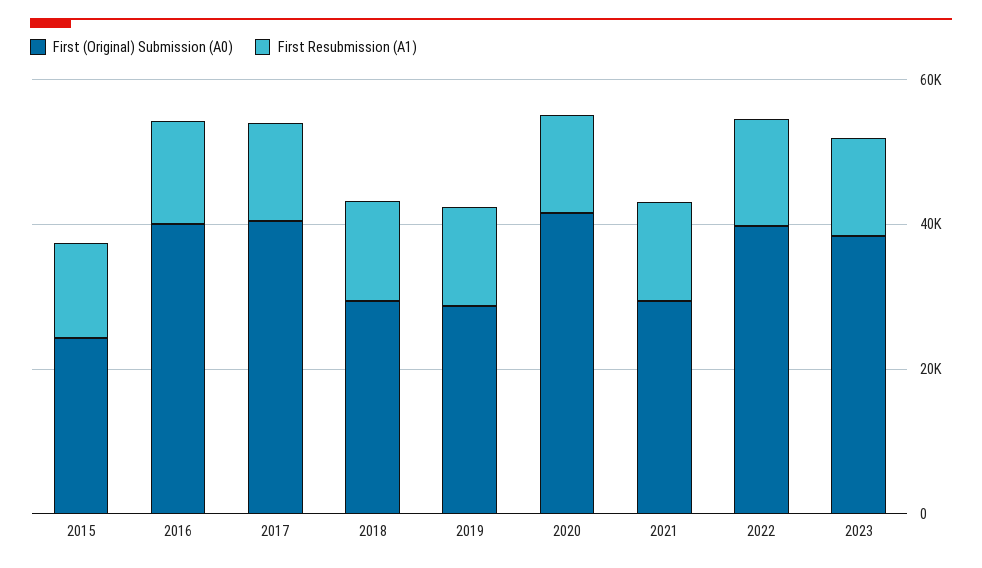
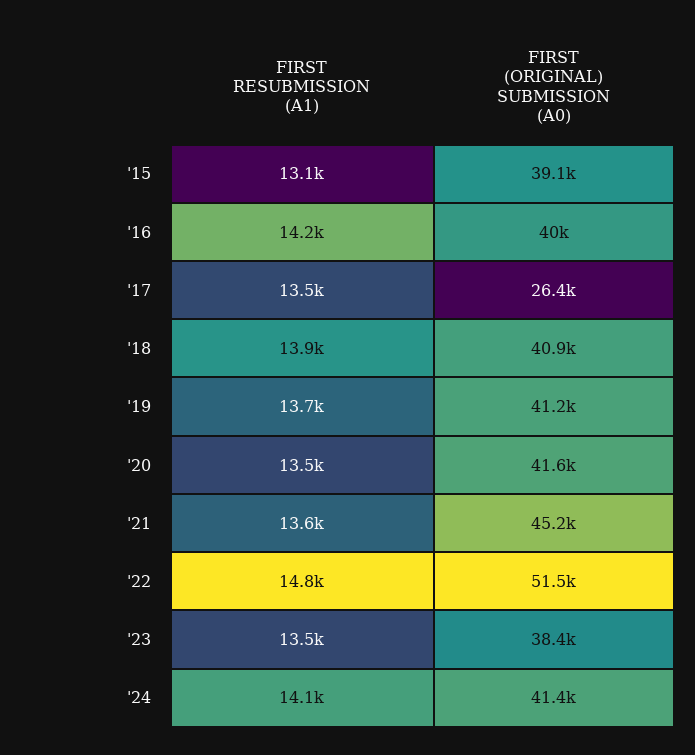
First (Original) Submission (A0), 2015: 25000 -> 39100
First (Original) Submission (A0), 2017: 40000 -> 26400
First (Original) Submission (A0), 2018: 30000 -> 40900
First (Original) Submission (A0), 2019: 30000 -> 41200
First (Original) Submission (A0), 2021: 30000 -> 45200
First (Original) Submission (A0), 2022: 40000 -> 51500
First Resubmission (A1), '24: none -> 14100
First (Original) Submission (A0), '24: none -> 41400

